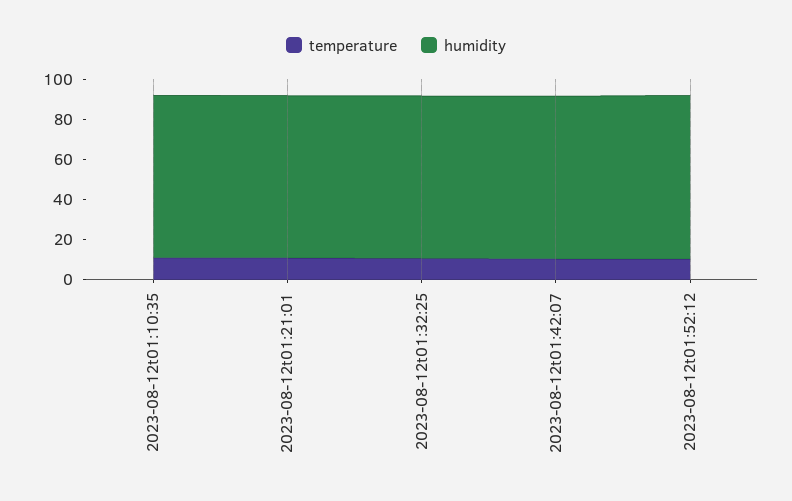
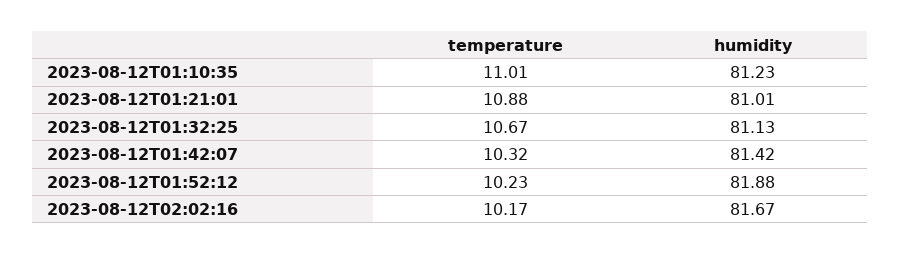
temperature, 2023-08-12T02:02:16: none -> 10.17
humidity, 2023-08-12T02:02:16: none -> 81.67

